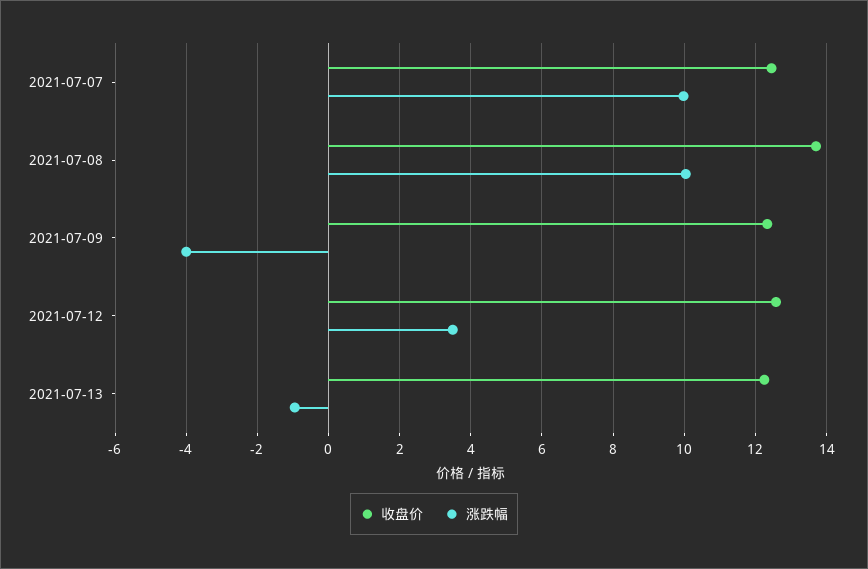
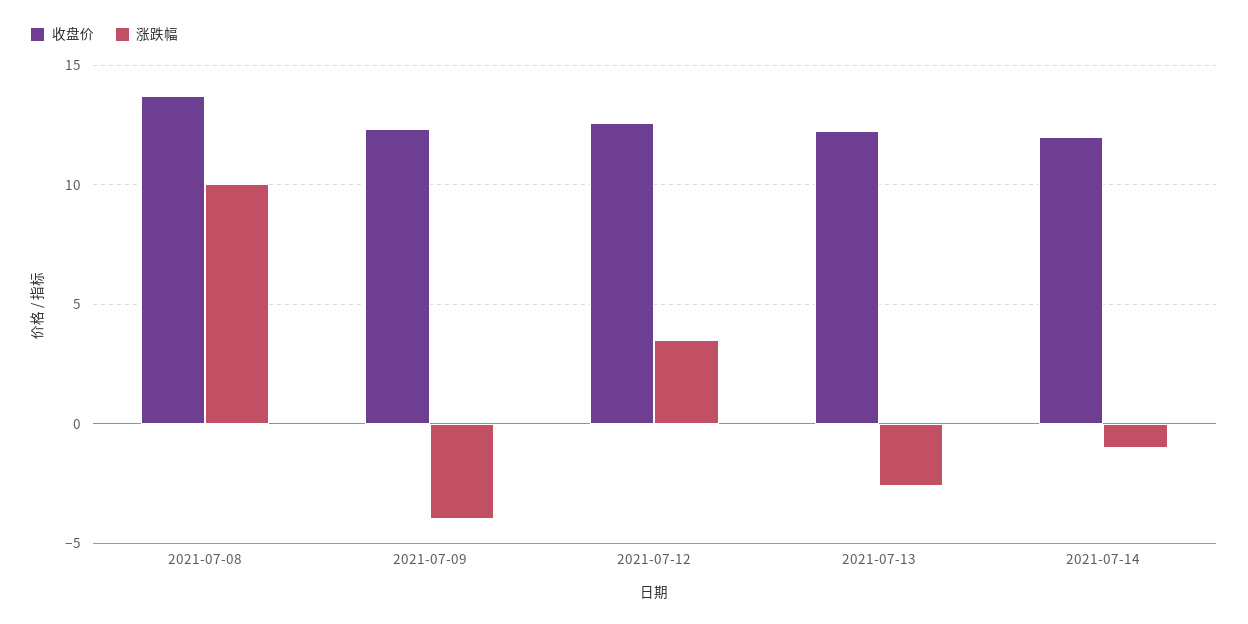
收盘价, 2021-07-07: 12.4 -> none
涨跌幅, 2021-07-07: 10 -> none
涨跌幅, 2021-07-13: -1 -> -2.5
收盘价, 2021-07-14: none -> 12
涨跌幅, 2021-07-14: none -> -1

